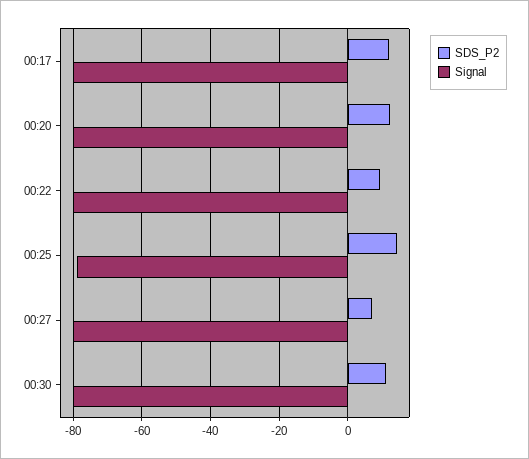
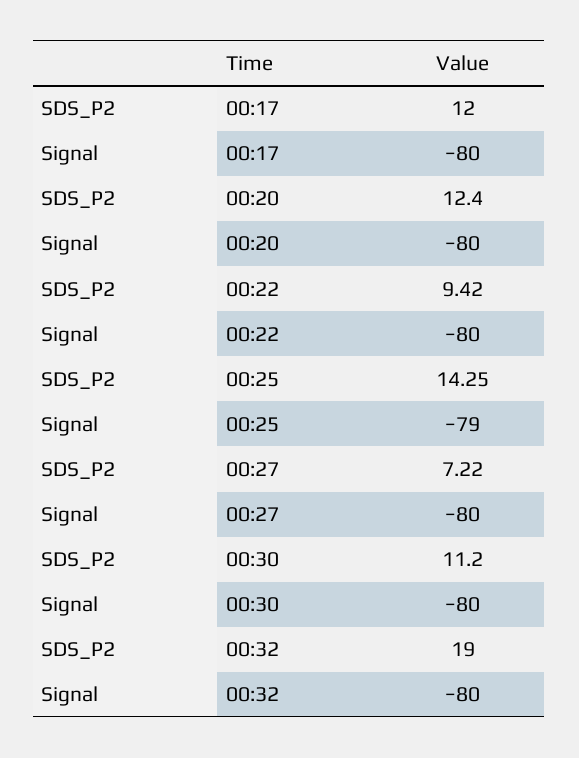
SDS_P2, 00:32: none -> 19
Signal, 00:32: none -> -80

